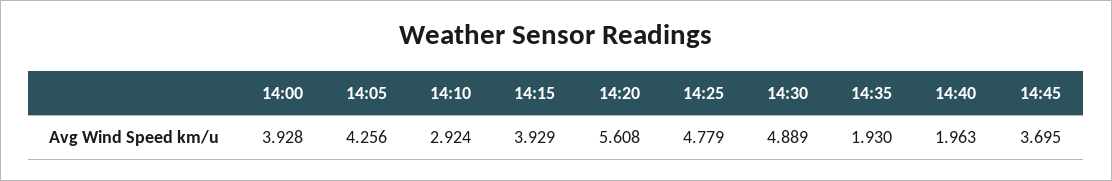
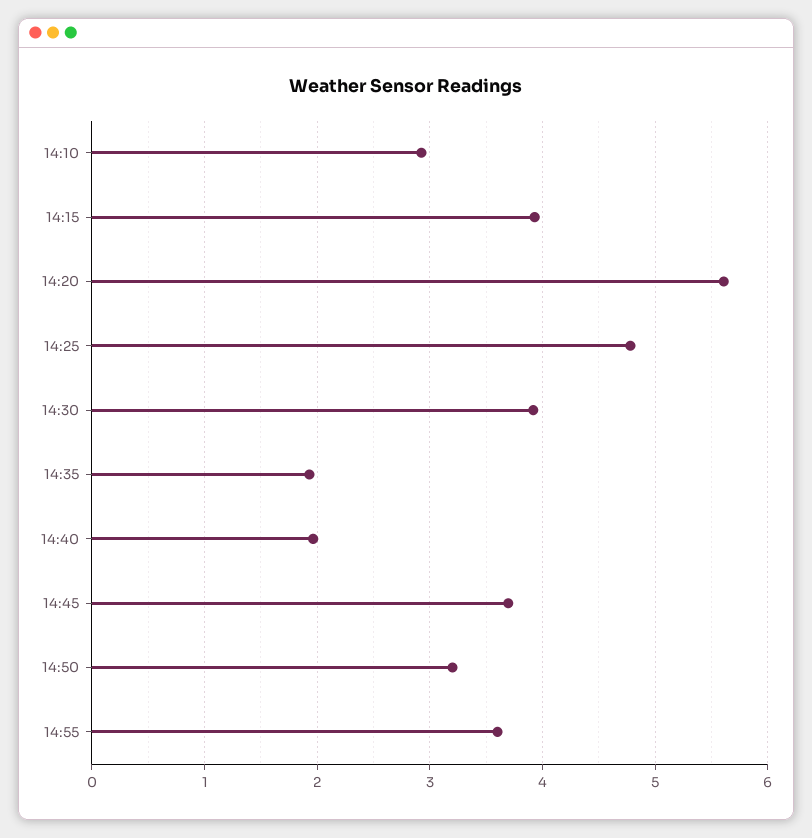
14:00: 3.928 -> none
14:05: 4.256 -> none
14:30: 4.889 -> 3.9
14:50: none -> 3.2
14:55: none -> 3.6

